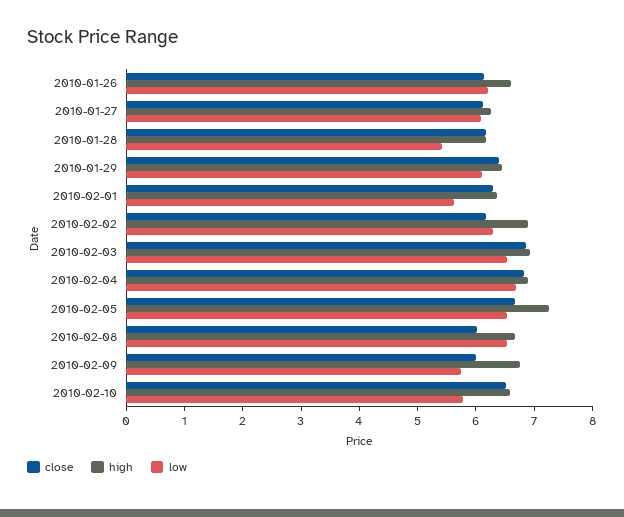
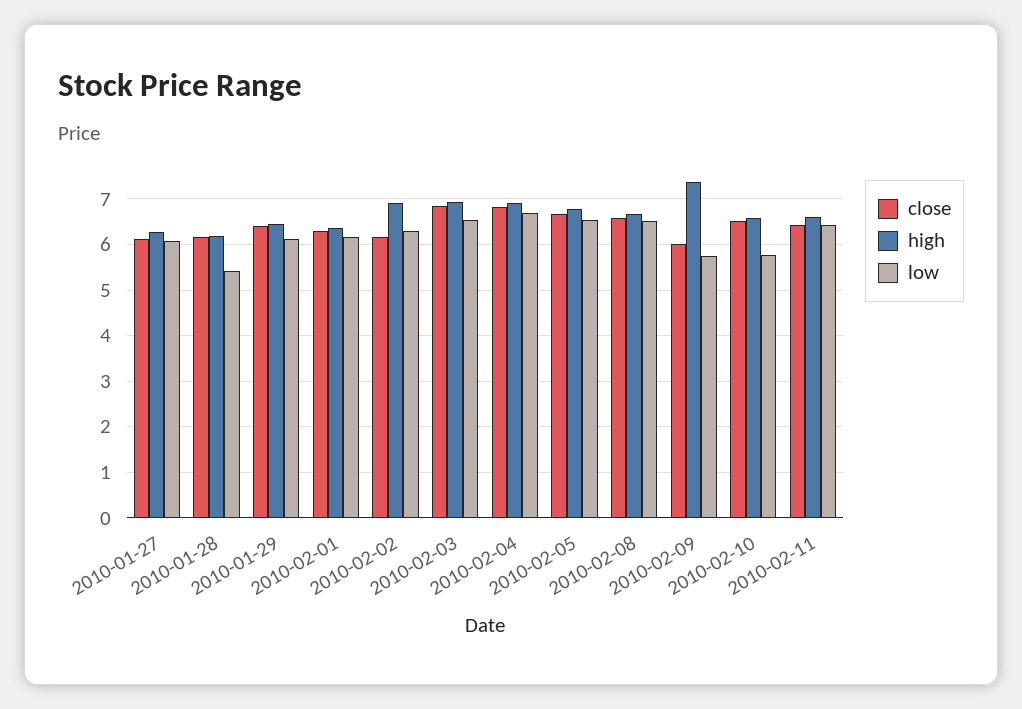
close, 2010-01-26: 6.2 -> none
high, 2010-01-26: 6.6 -> none
low, 2010-01-26: 6.2 -> none
low, 2010-02-01: 5.6 -> 6.2
high, 2010-02-05: 7.2 -> 6.8
close, 2010-02-08: 6 -> 6.6
high, 2010-02-09: 6.8 -> 7.4
close, 2010-02-11: none -> 6.4
high, 2010-02-11: none -> 6.6
low, 2010-02-11: none -> 6.4

